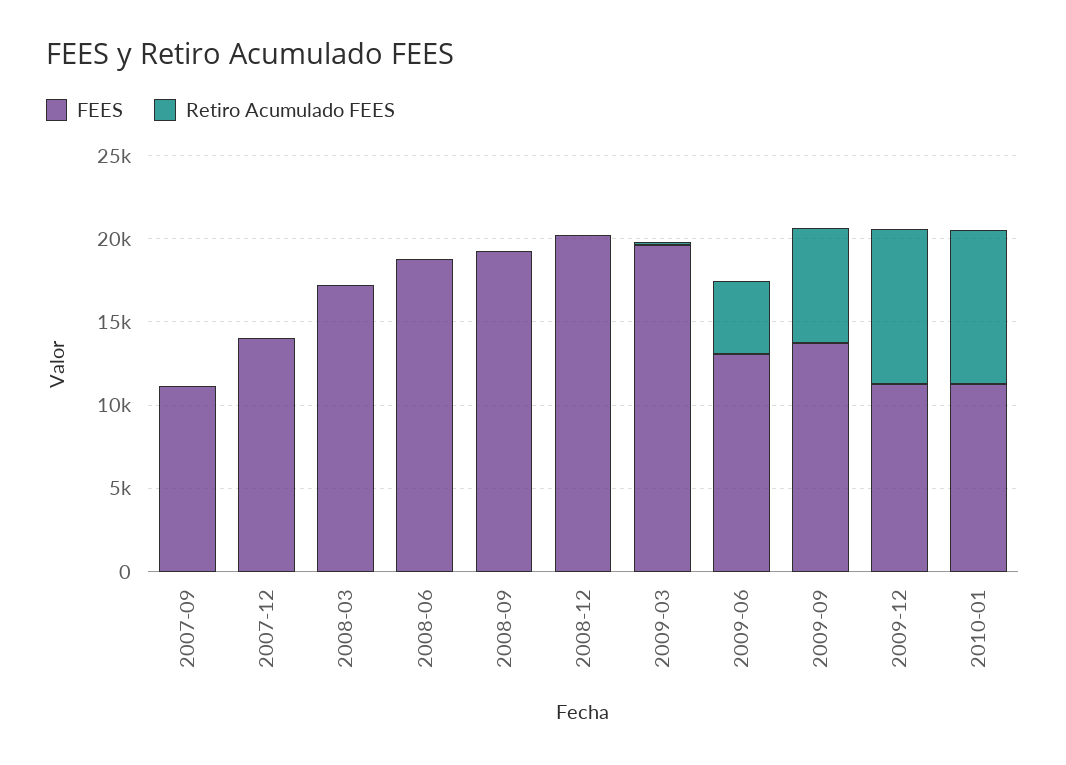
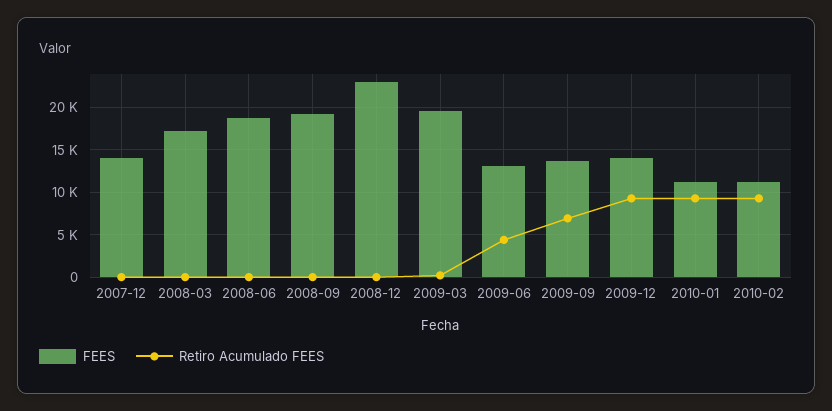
FEES, 2007-09: 11000 -> none
Retiro Acumulado FEES, 2007-09: 0 -> none
FEES, 2008-12: 20000 -> 23000
FEES, 2009-12: 11000 -> 14000
FEES, 2010-02: none -> 11000
Retiro Acumulado FEES, 2010-02: none -> 9000

